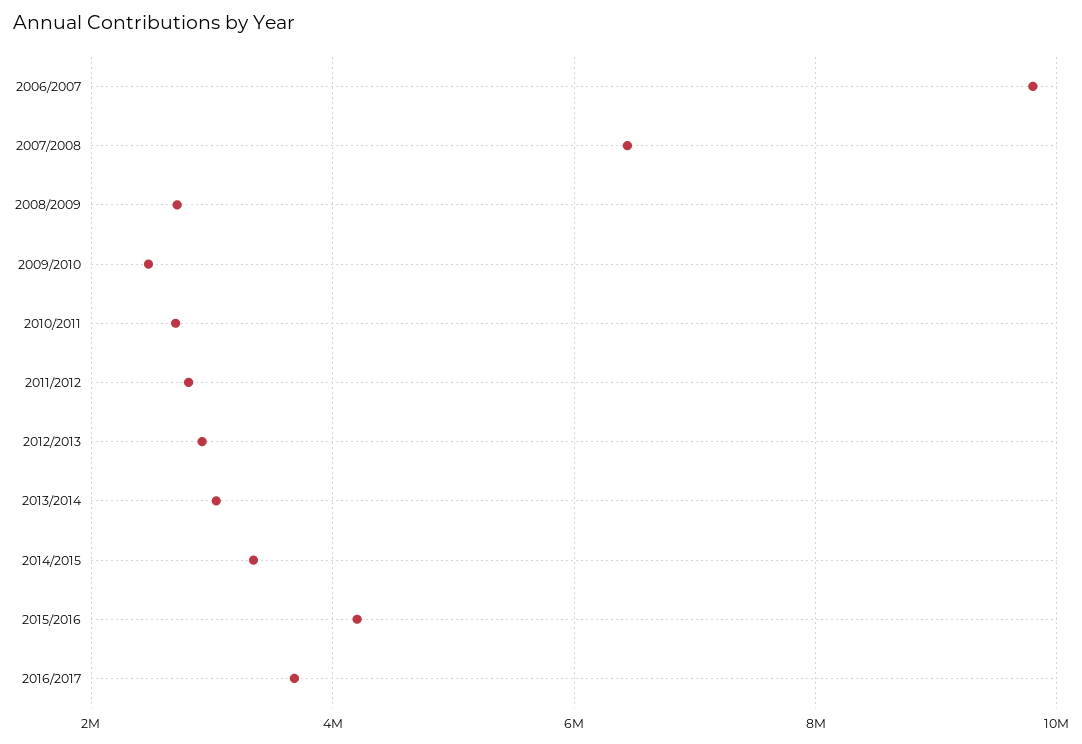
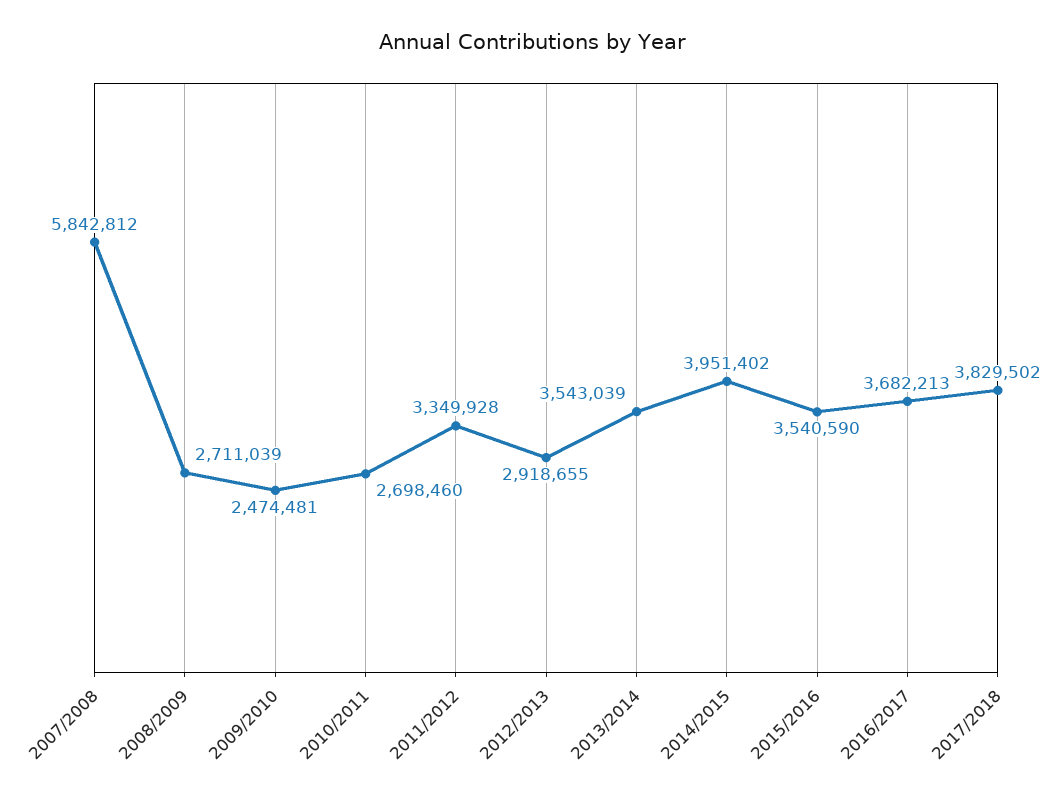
2006/2007: 9800000 -> none
2007/2008: 6400000 -> 5842812
2011/2012: 2800000 -> 3349928
2013/2014: 3000000 -> 3543039
2014/2015: 3400000 -> 3951402
2015/2016: 4200000 -> 3540590
2017/2018: none -> 3829502

